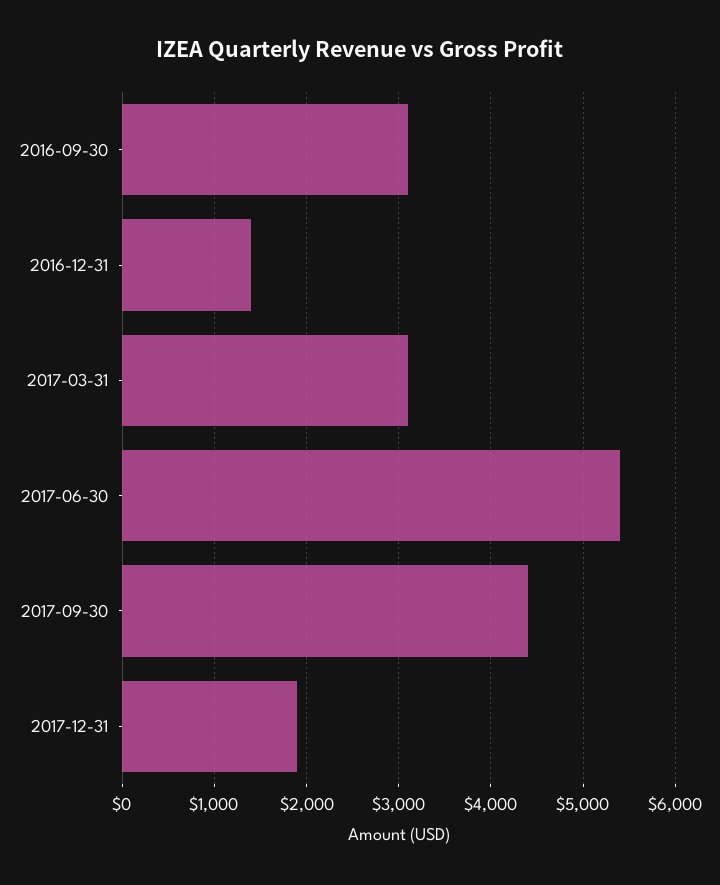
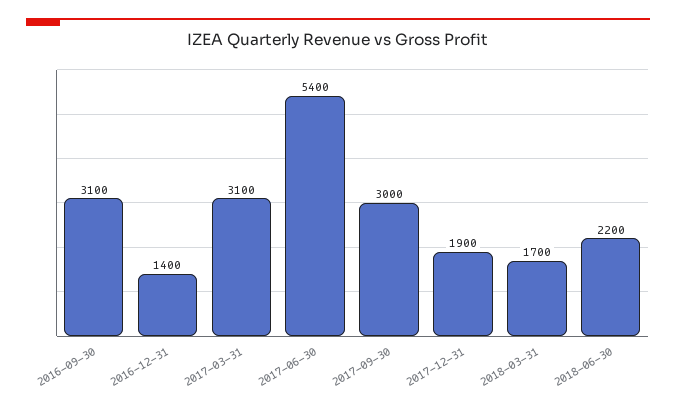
2017-09-30: 4400 -> 3000
2018-03-31: none -> 1700
2018-06-30: none -> 2200

